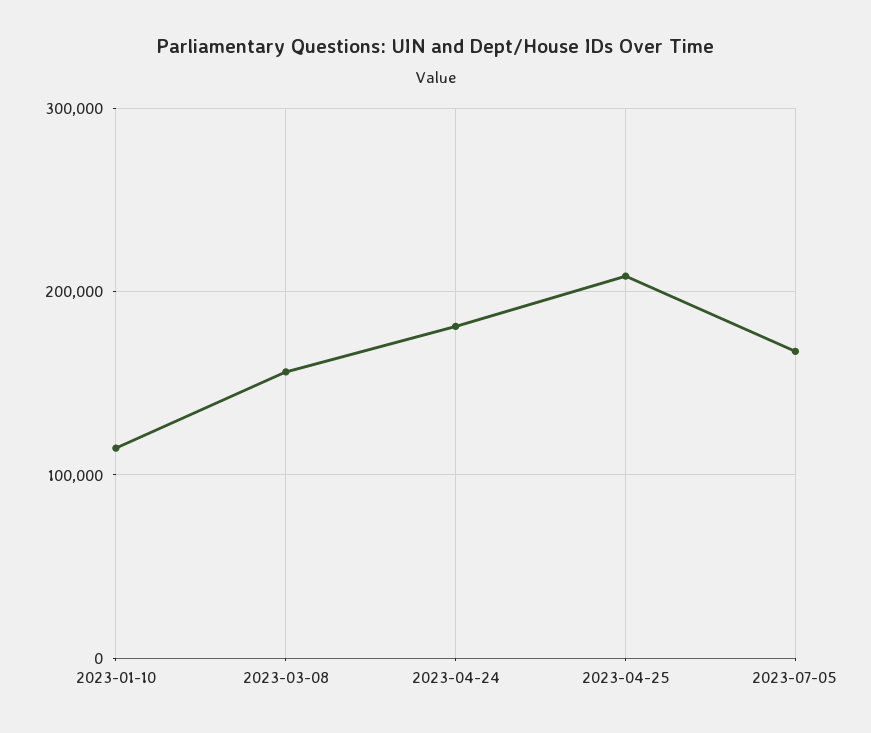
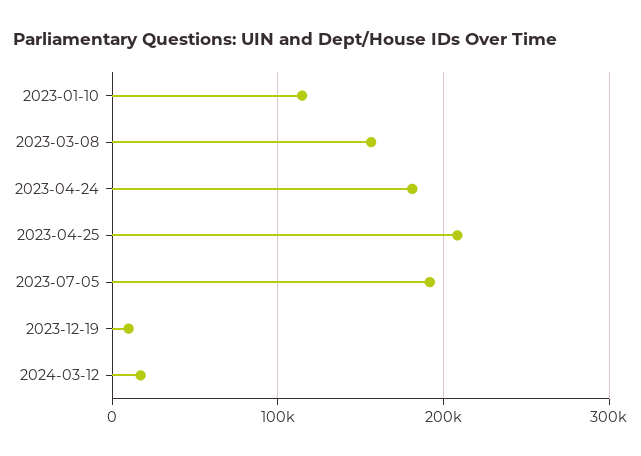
2023-07-05: 170000 -> 190000
2023-12-19: none -> 10000
2024-03-12: none -> 20000

